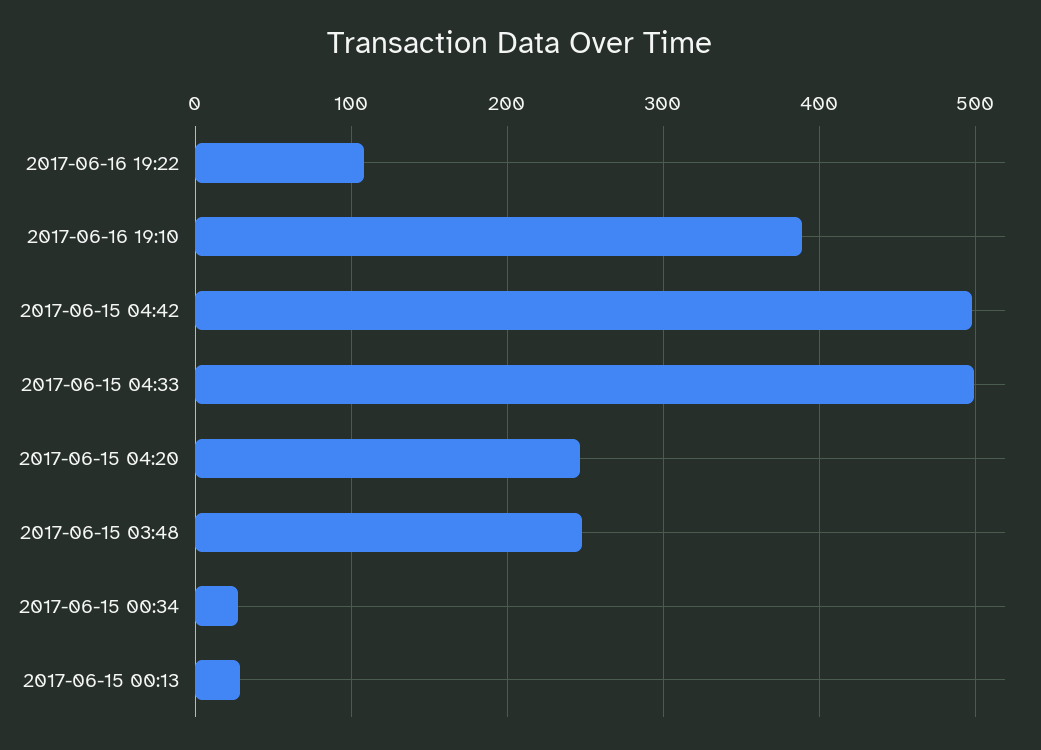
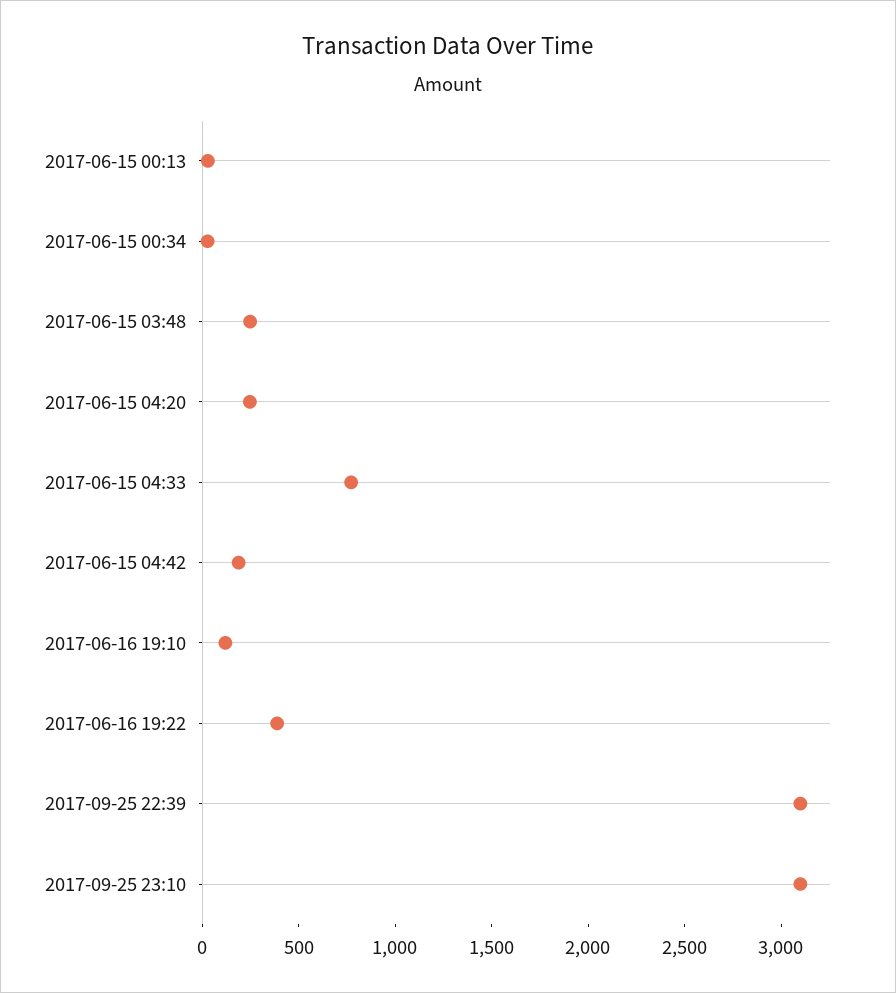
2017-06-16 19:22: 110 -> 400
2017-06-16 19:10: 390 -> 100
2017-06-15 04:42: 500 -> 200
2017-06-15 04:33: 500 -> 800
2017-09-25 22:39: none -> 3100
2017-09-25 23:10: none -> 3100

